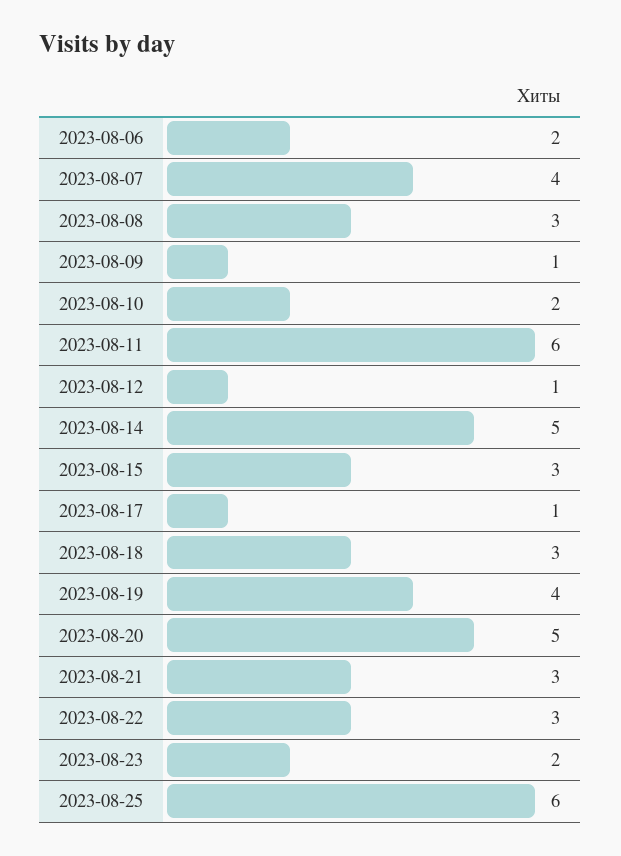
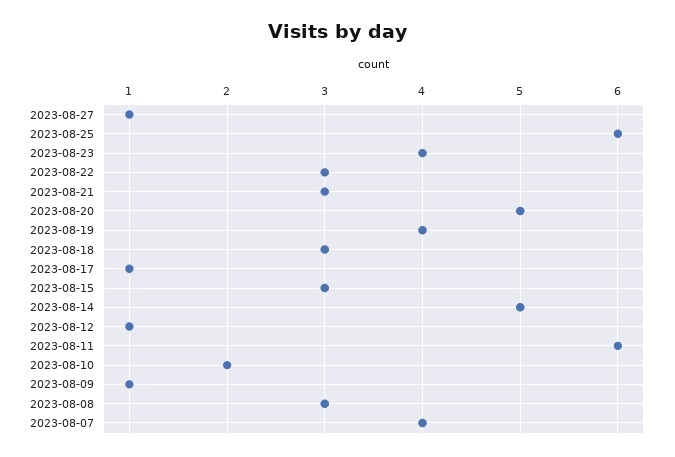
2023-08-06: 2 -> none
2023-08-23: 2 -> 4
2023-08-27: none -> 1

